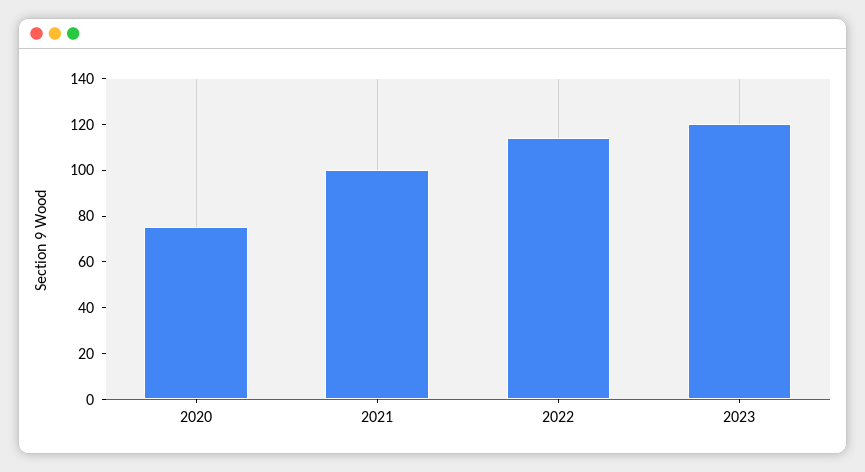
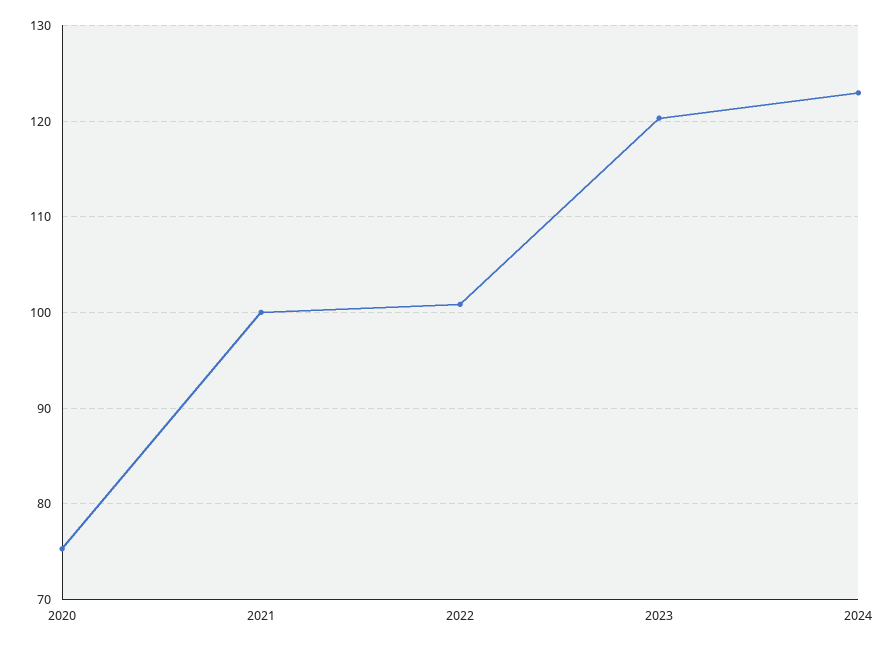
2022: 115 -> 101
2024: none -> 123

